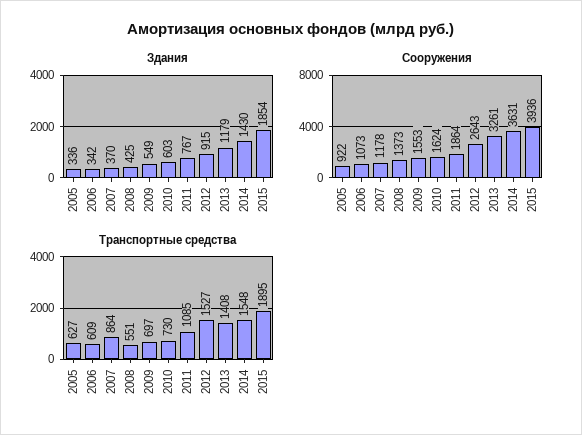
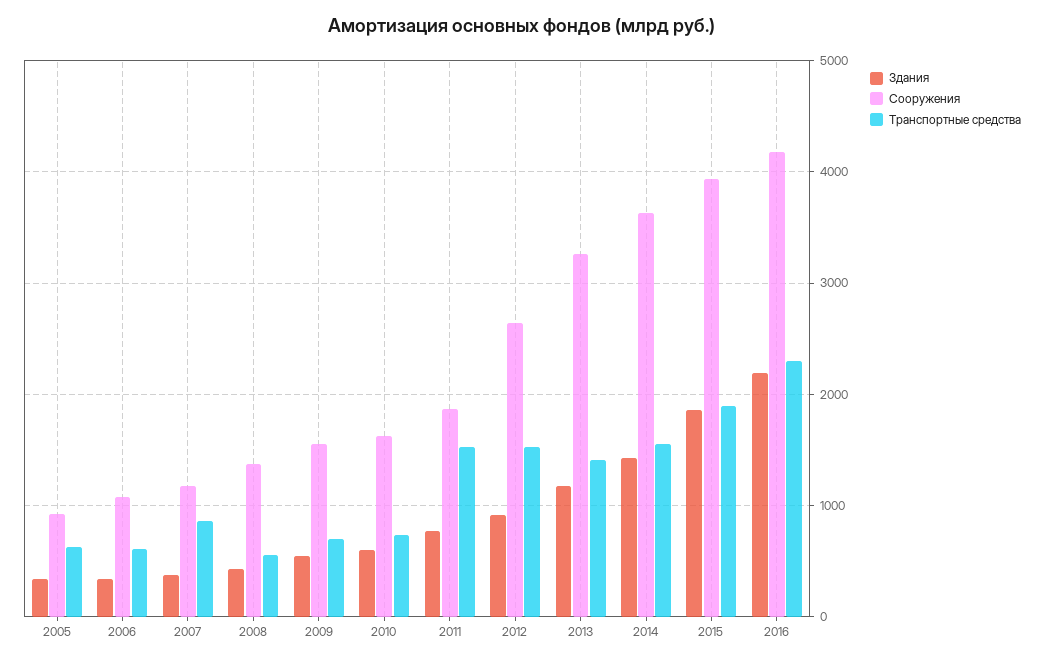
Транспортные средства, 2011: 1085 -> 1500
Здания, 2016: none -> 2200
Сооружения, 2016: none -> 4200
Транспортные средства, 2016: none -> 2300

